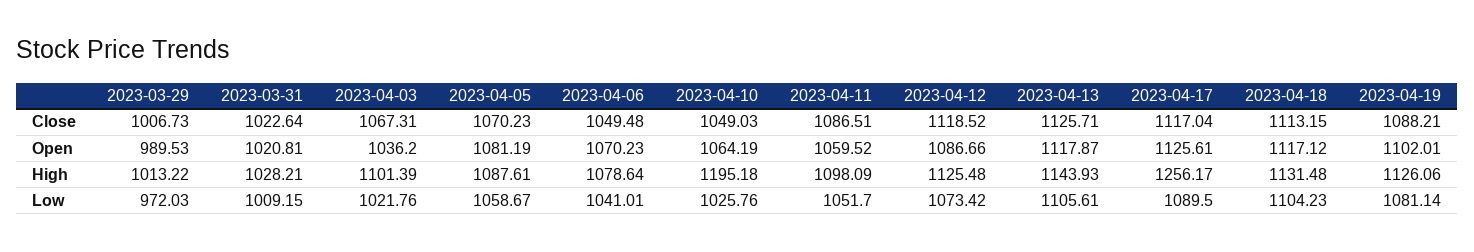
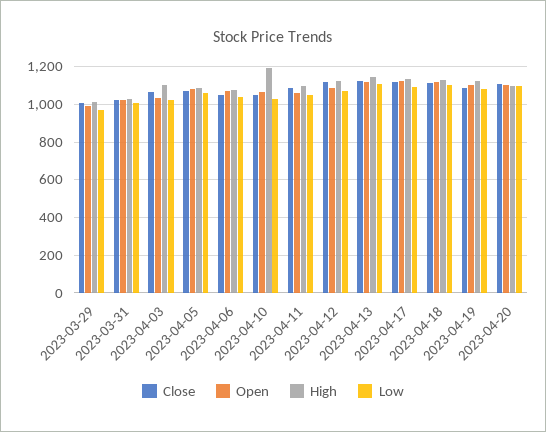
High, 2023-04-17: 1256.17 -> 1150
Close, 2023-04-20: none -> 1100
Open, 2023-04-20: none -> 1100
High, 2023-04-20: none -> 1100
Low, 2023-04-20: none -> 1100

